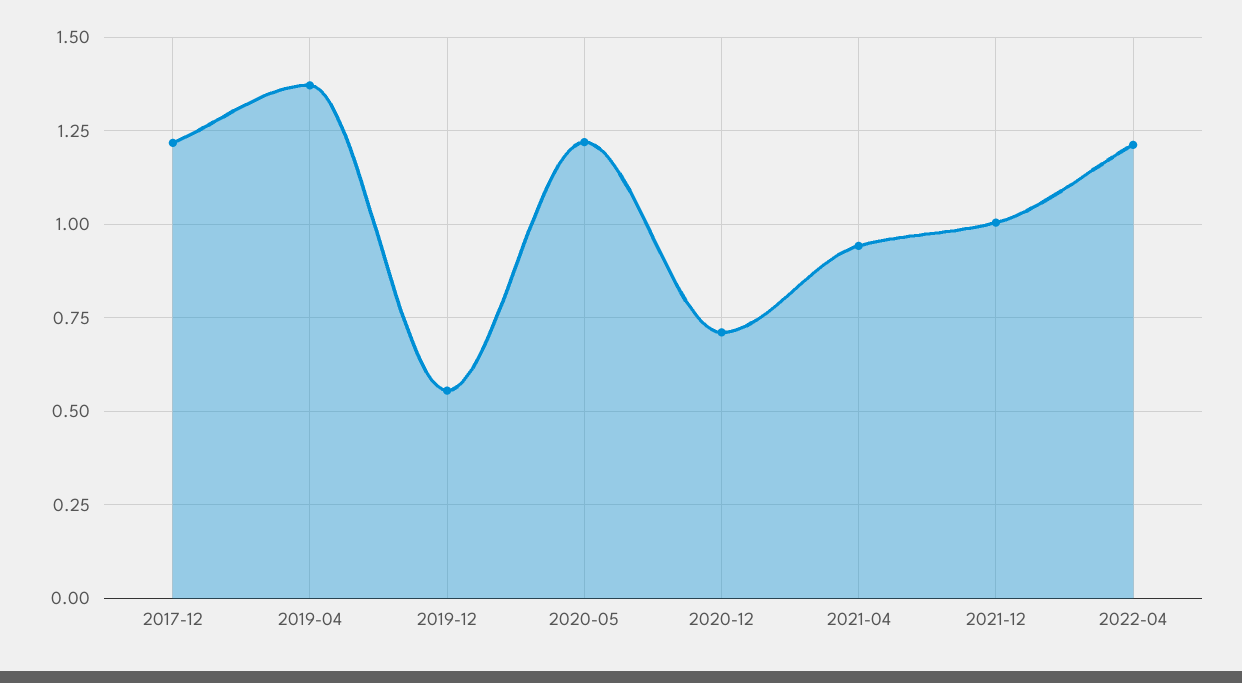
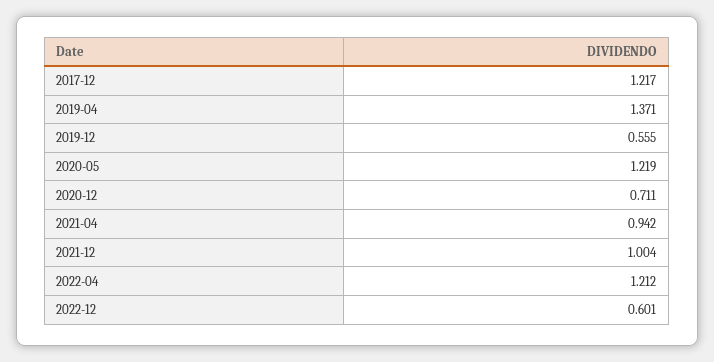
2022-12: none -> 0.601

